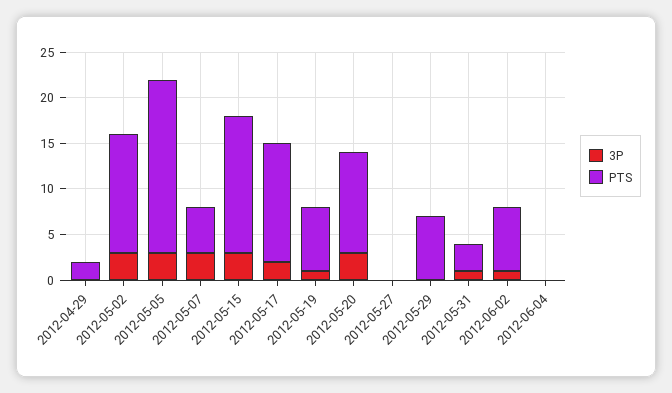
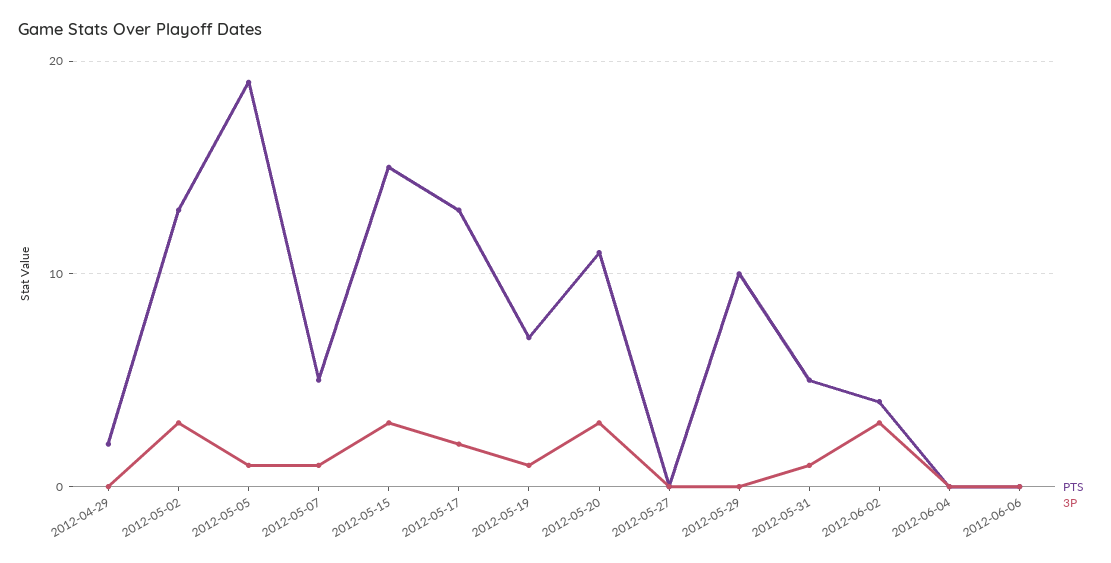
3P, 2012-05-05: 3 -> 1
3P, 2012-05-07: 3 -> 1
PTS, 2012-05-29: 7 -> 10
PTS, 2012-05-31: 3 -> 5
3P, 2012-06-02: 1 -> 3
PTS, 2012-06-02: 7 -> 4
PTS, 2012-06-06: none -> 0
3P, 2012-06-06: none -> 0

